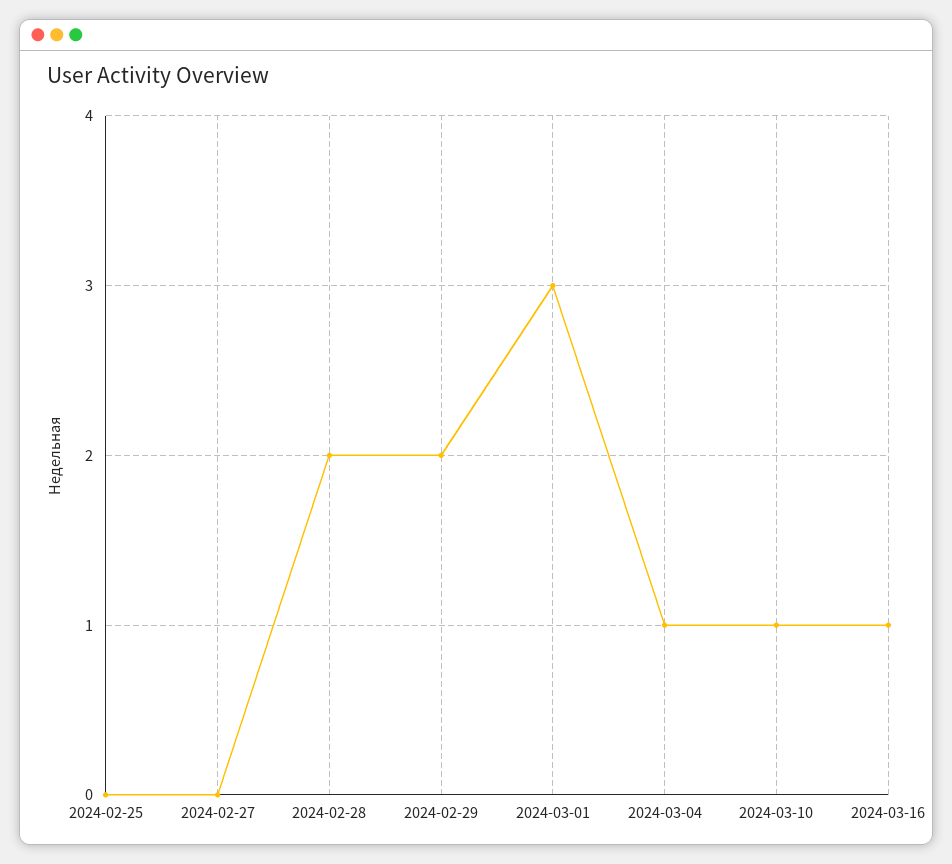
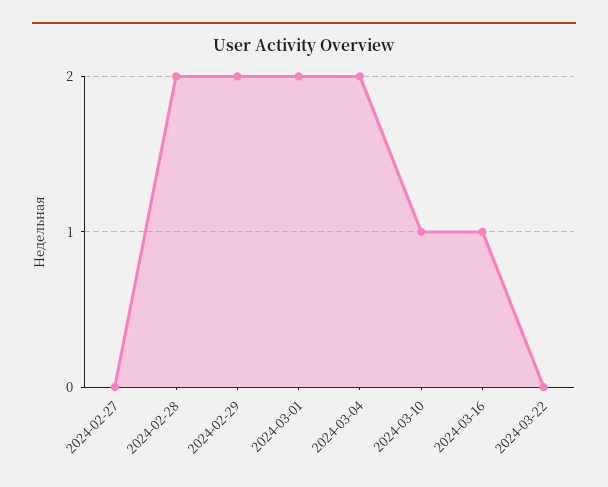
2024-02-25: 0 -> none
2024-03-01: 3 -> 2
2024-03-04: 1 -> 2
2024-03-22: none -> 0

